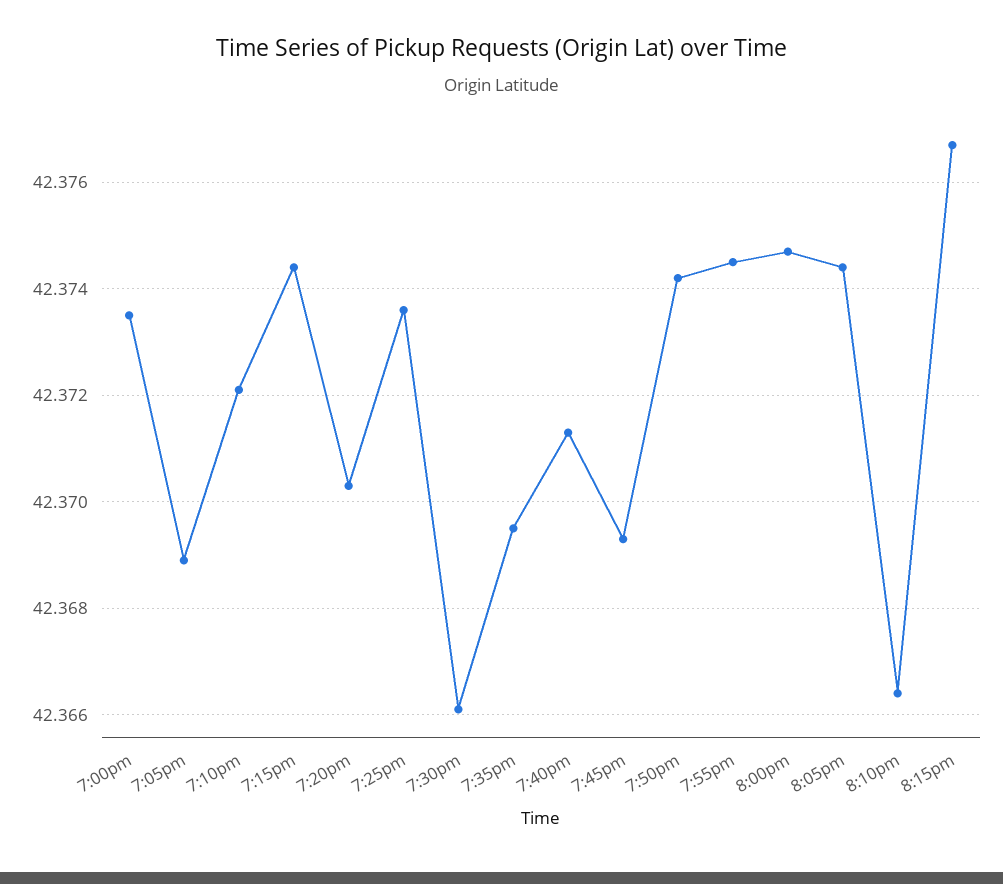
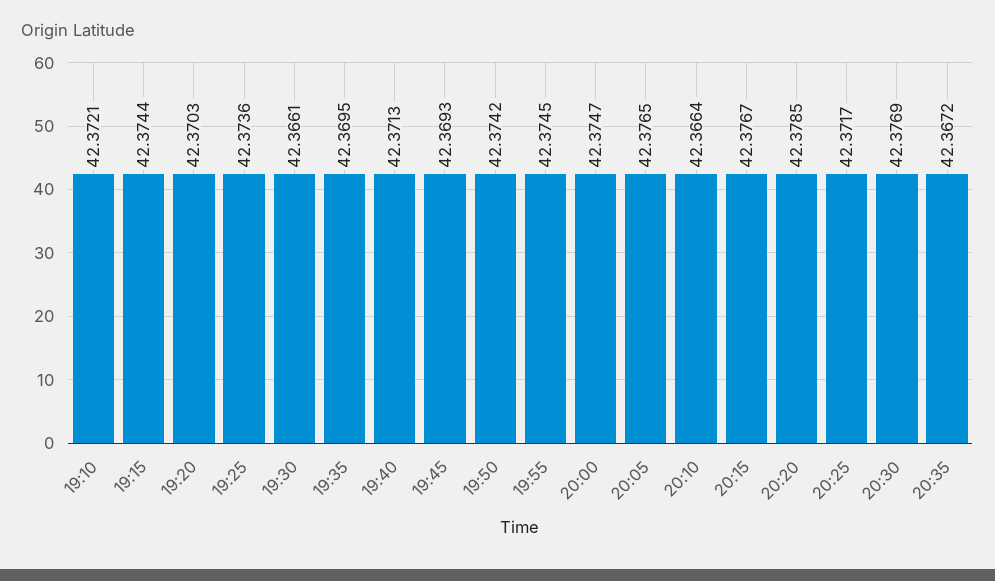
7:00pm: 42.3735 -> none
7:05pm: 42.369 -> none
8:05pm: 42.3745 -> 42.3765
20:20: none -> 42.3785
20:25: none -> 42.3717
20:30: none -> 42.3769
20:35: none -> 42.3672

